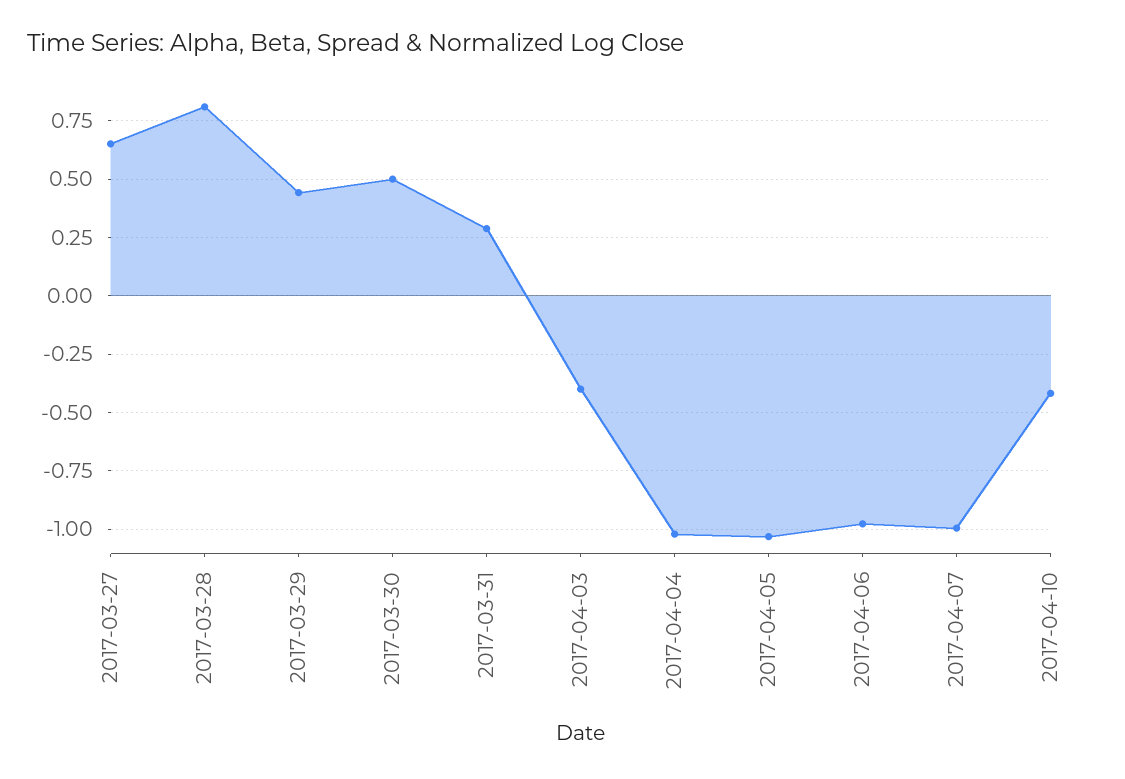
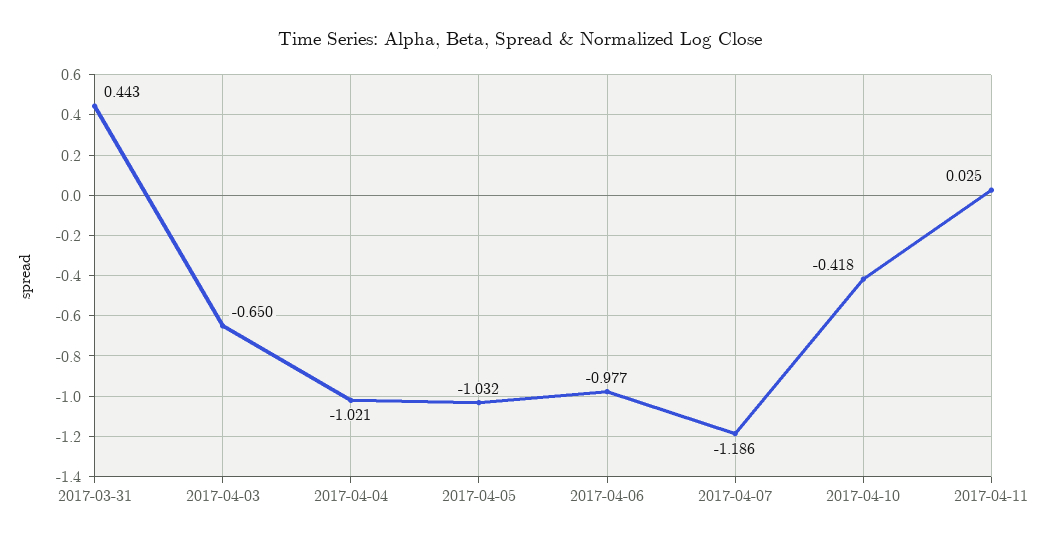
2017-03-27: 0.65 -> none
2017-03-28: 0.8 -> none
2017-03-29: 0.45 -> none
2017-03-30: 0.5 -> none
2017-03-31: 0.3 -> 0.443
2017-04-03: -0.4 -> -0.65
2017-04-07: -1 -> -1.186
2017-04-11: none -> 0.025

